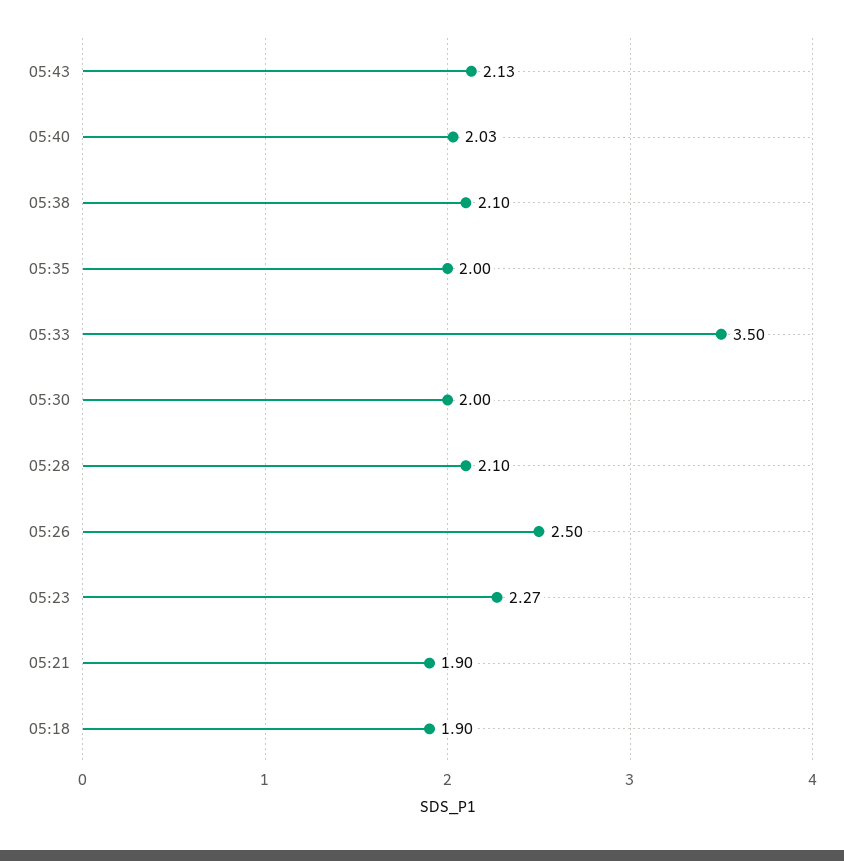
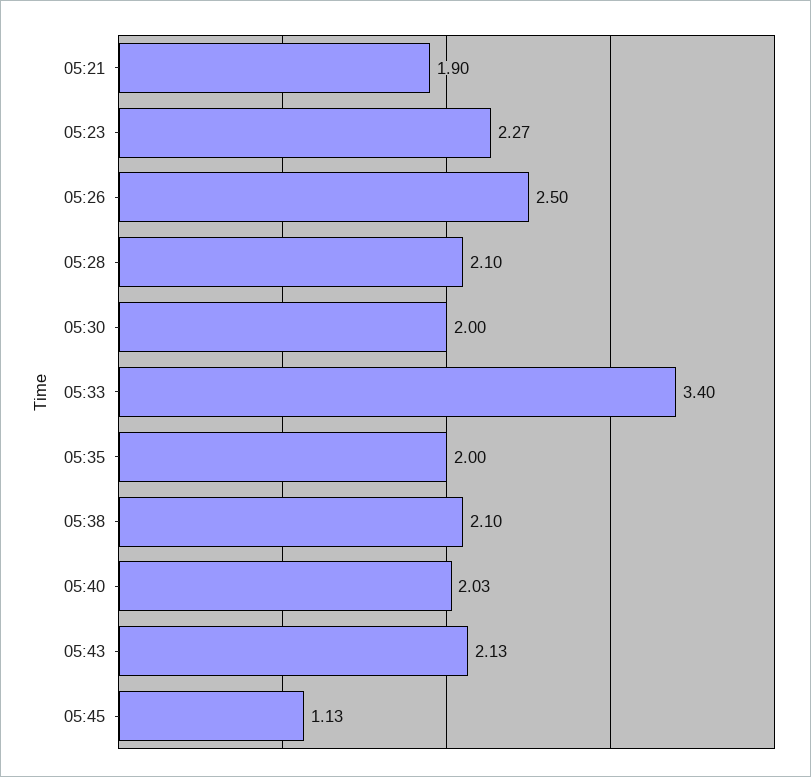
05:33: 3.5 -> 3.4
05:18: 1.9 -> none
05:45: none -> 1.13

